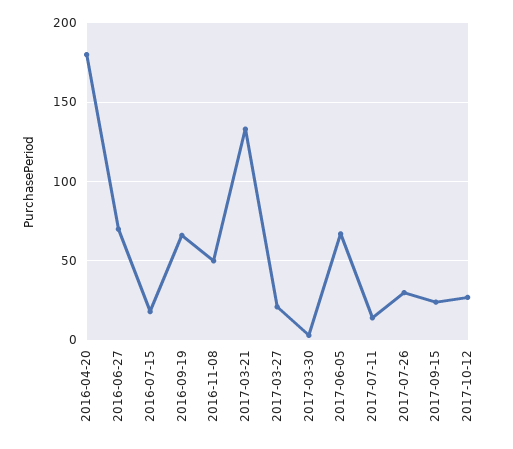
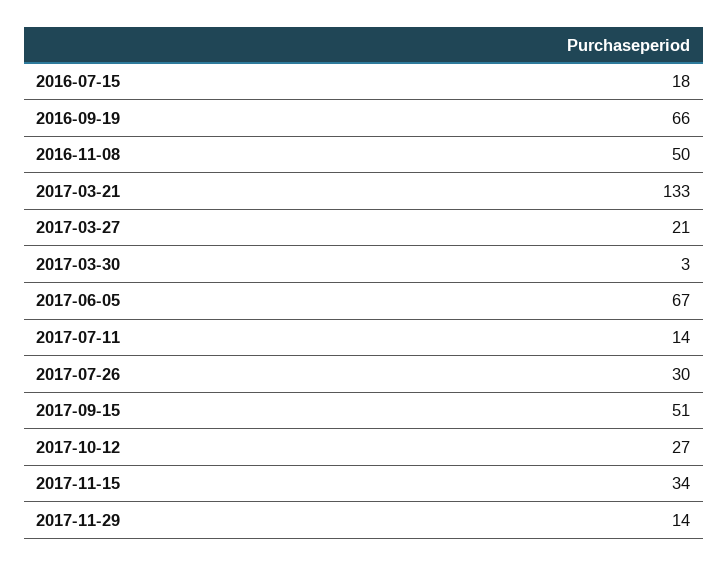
2016-04-20: 180 -> none
2016-06-27: 70 -> none
2017-09-15: 25 -> 51
2017-11-15: none -> 34
2017-11-29: none -> 14

